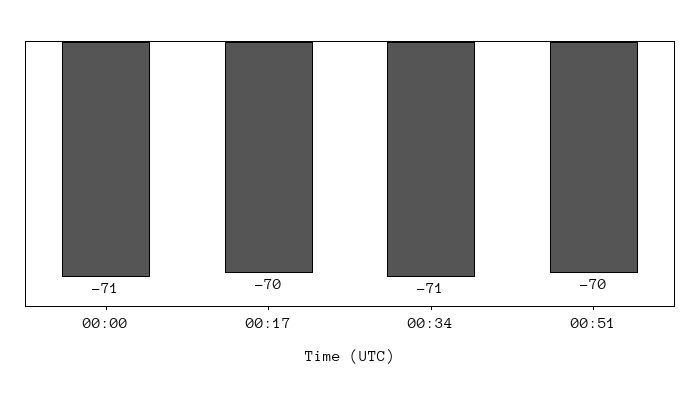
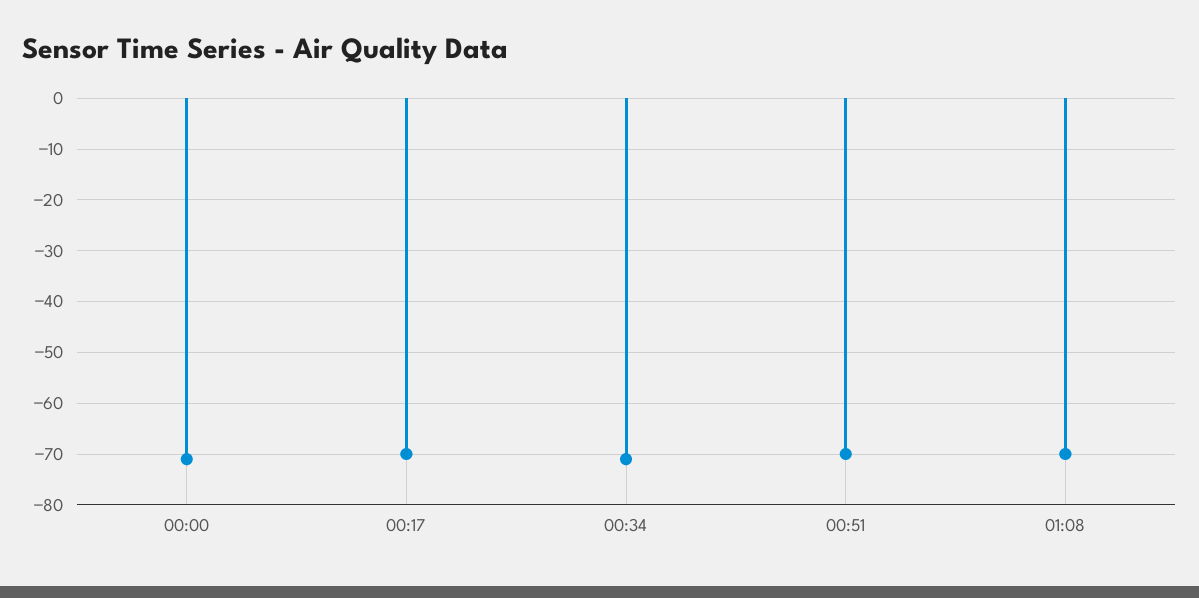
01:08: none -> -70

